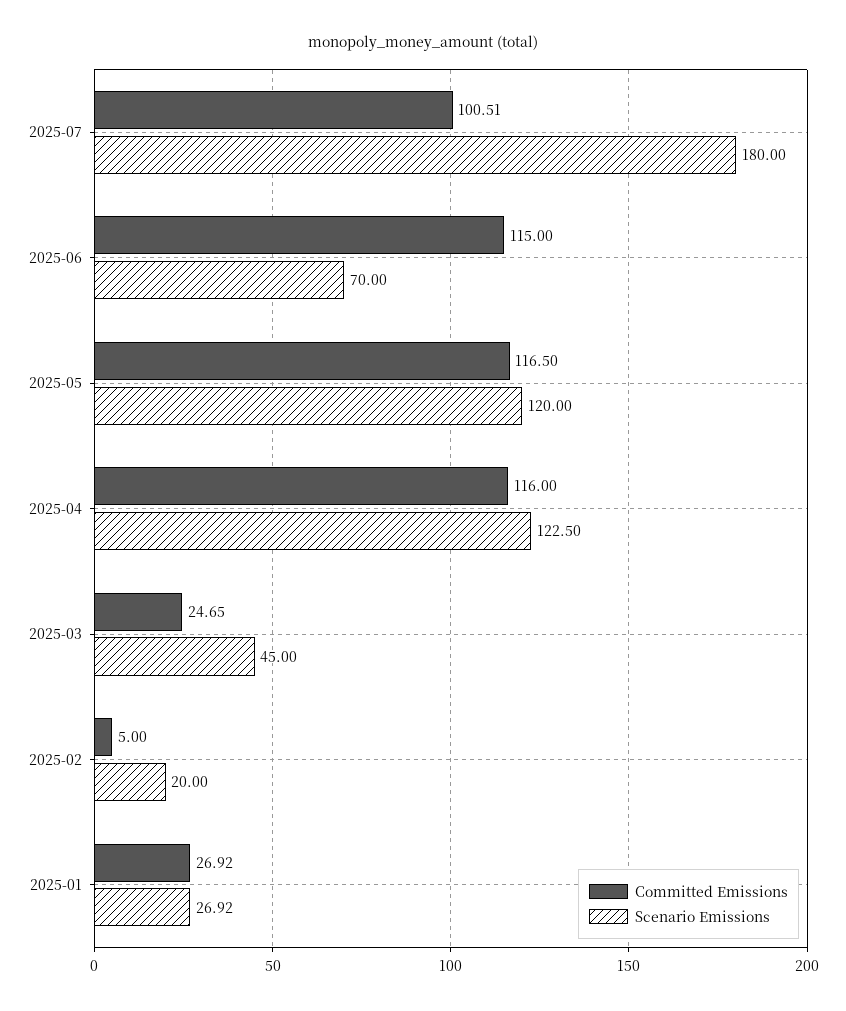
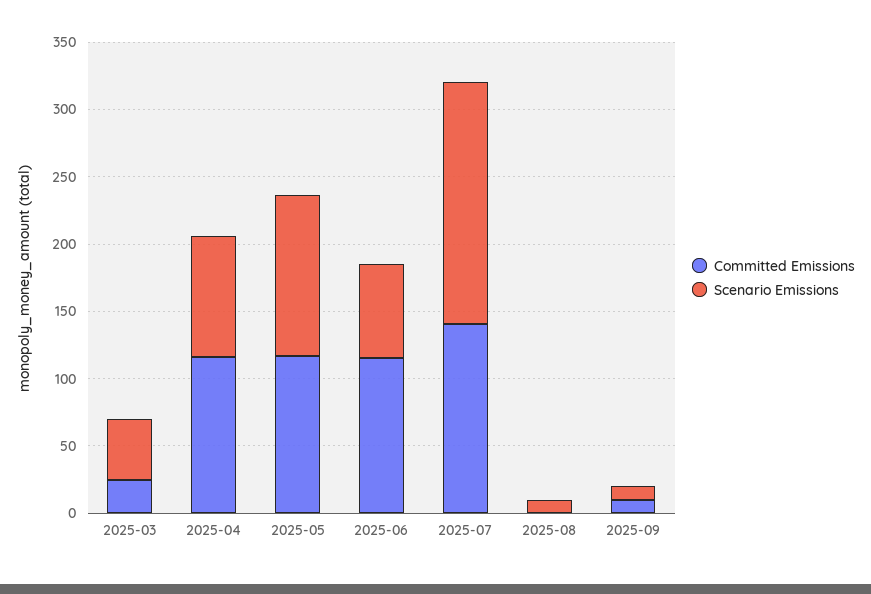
Committed Emissions, 2025-07: 100.51 -> 140
Scenario Emissions, 2025-04: 122.5 -> 90
Committed Emissions, 2025-02: 5 -> none
Scenario Emissions, 2025-02: 20 -> none
Committed Emissions, 2025-01: 26.92 -> none
Scenario Emissions, 2025-01: 26.92 -> none
Committed Emissions, 2025-08: none -> 0
Scenario Emissions, 2025-08: none -> 10
Committed Emissions, 2025-09: none -> 10
Scenario Emissions, 2025-09: none -> 10

